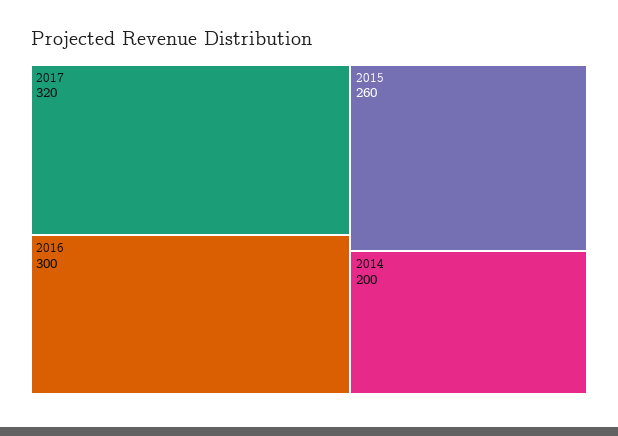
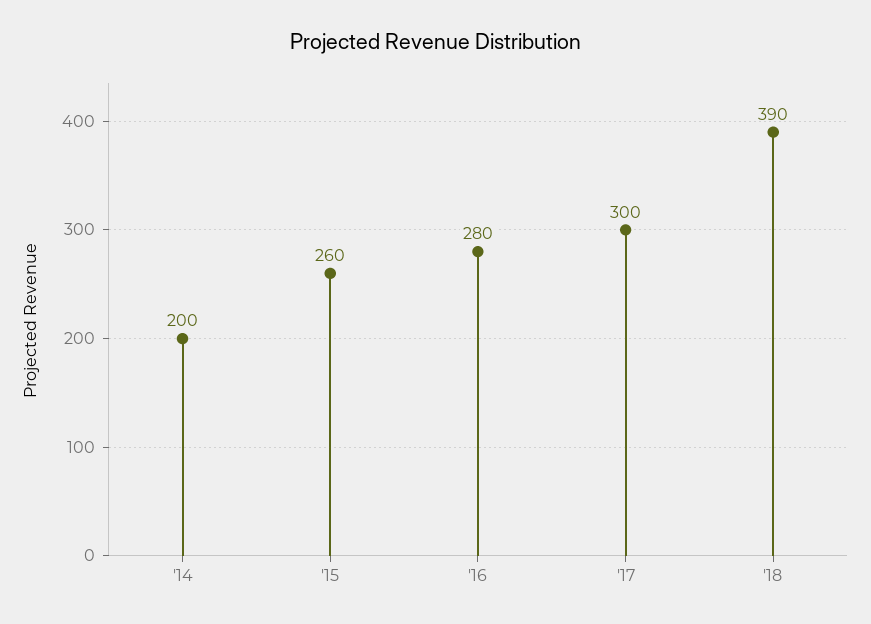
2017: 320 -> 300
2016: 300 -> 280
'18: none -> 390

